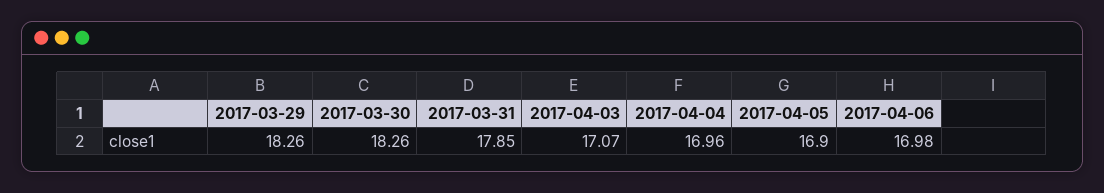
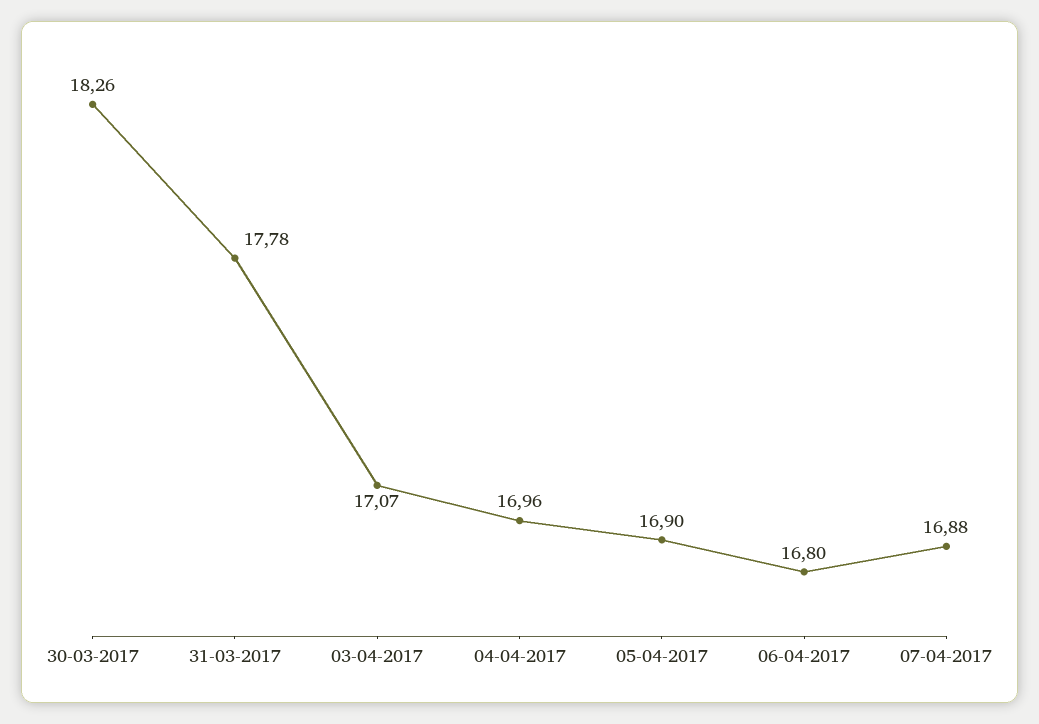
2017-03-29: 18.26 -> none
2017-03-31: 17.85 -> 17.78
2017-04-06: 16.98 -> 16.8
07-04-2017: none -> 16.88

